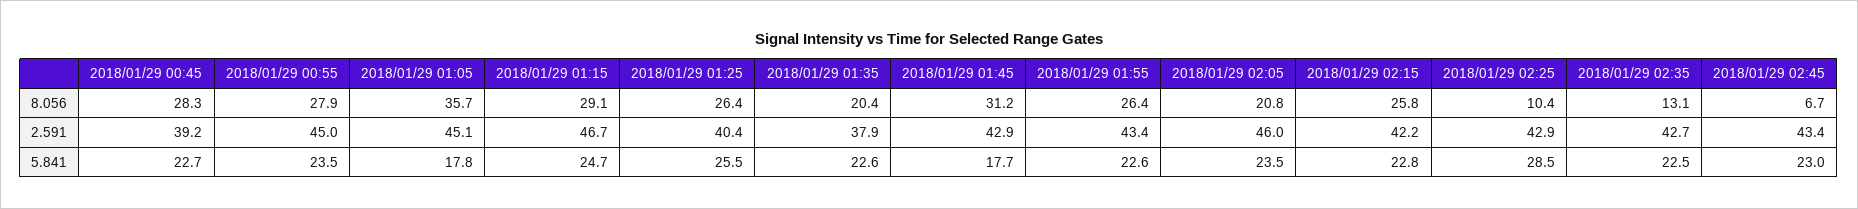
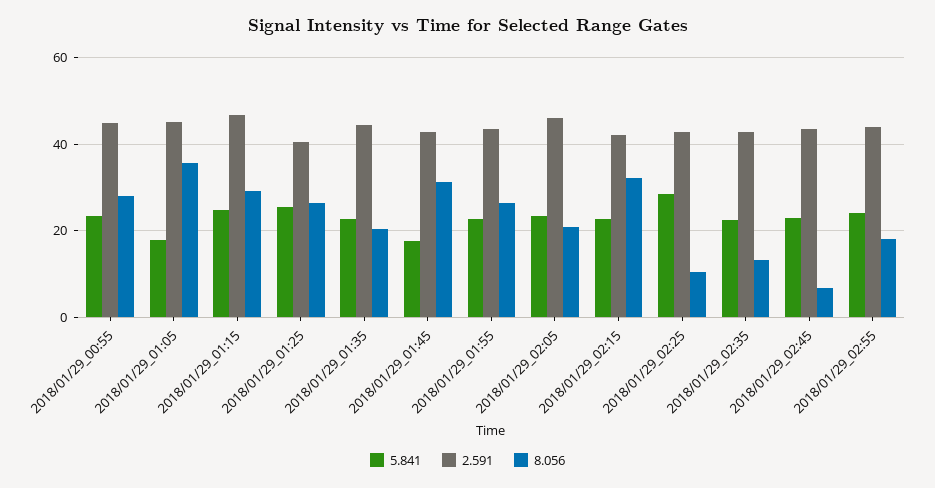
8.056, 2018/01/29 00:45: 28.3 -> none
8.056, 2018/01/29 02:15: 25.8 -> 32
2.591, 2018/01/29 00:45: 39.2 -> none
2.591, 2018/01/29 01:35: 37.9 -> 44
5.841, 2018/01/29 00:45: 22.7 -> none
5.841, 2018/01/29_02:55: none -> 24
2.591, 2018/01/29_02:55: none -> 44
8.056, 2018/01/29_02:55: none -> 18

